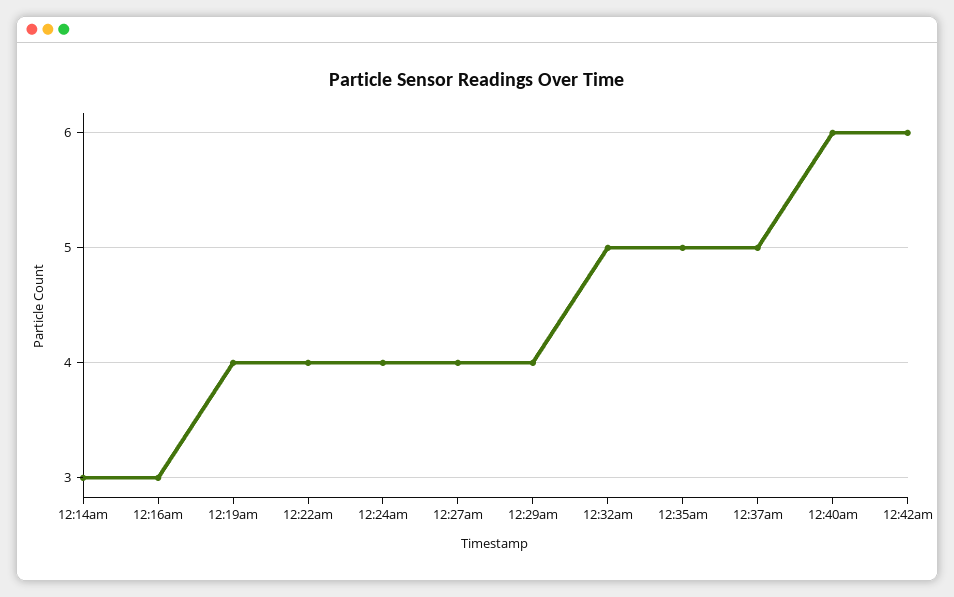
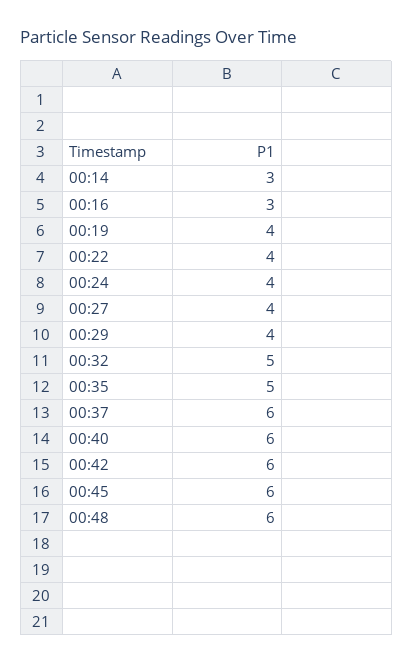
12:37am: 5 -> 6
00:45: none -> 6
00:48: none -> 6

